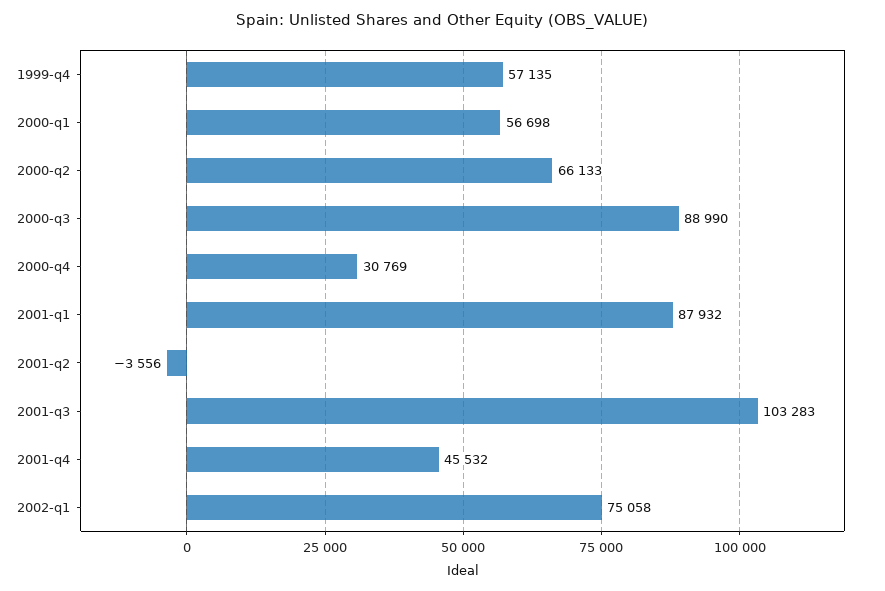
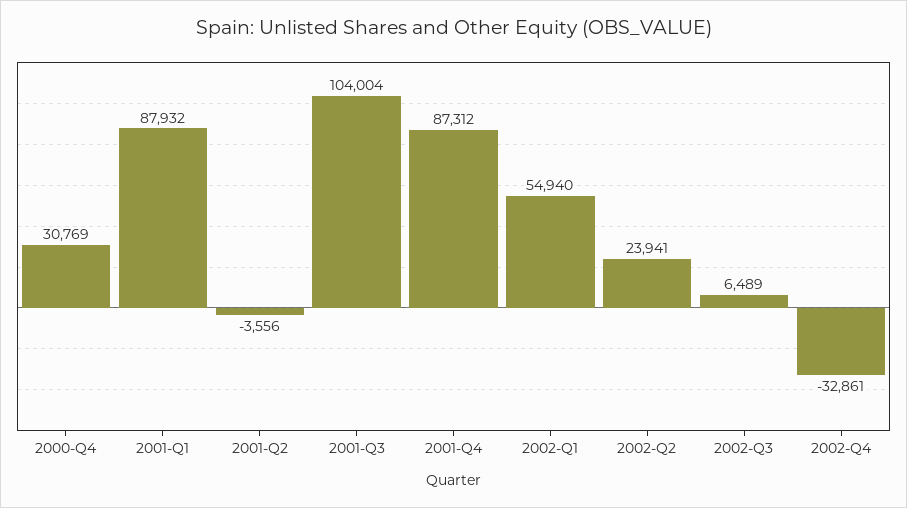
1999-q4: 57135 -> none
2000-q1: 56698 -> none
2000-q2: 66133 -> none
2000-q3: 88990 -> none
2001-q3: 103283 -> 104004
2001-q4: 45532 -> 87312
2002-q1: 75058 -> 54940
2002-Q2: none -> 23941
2002-Q3: none -> 6489
2002-Q4: none -> -32861

